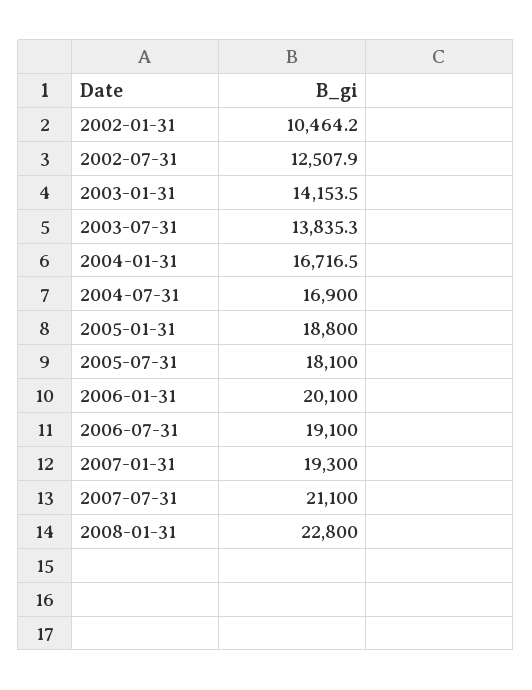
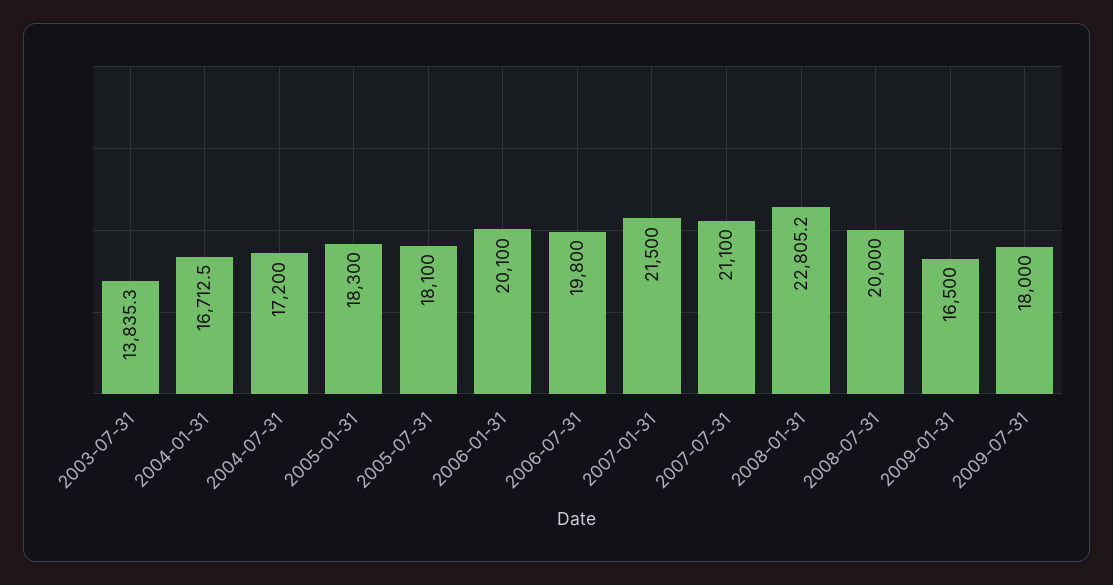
2002-01-31: 10464.2 -> none
2002-07-31: 12507.9 -> none
2003-01-31: 14153.5 -> none
2004-01-31: 16716.5 -> 16712.5
2004-07-31: 16900 -> 17200
2005-01-31: 18800 -> 18300
2006-07-31: 19100 -> 19800
2007-01-31: 19300 -> 21500
2008-01-31: 22800 -> 22805.2
2008-07-31: none -> 20000
2009-01-31: none -> 16500
2009-07-31: none -> 18000

